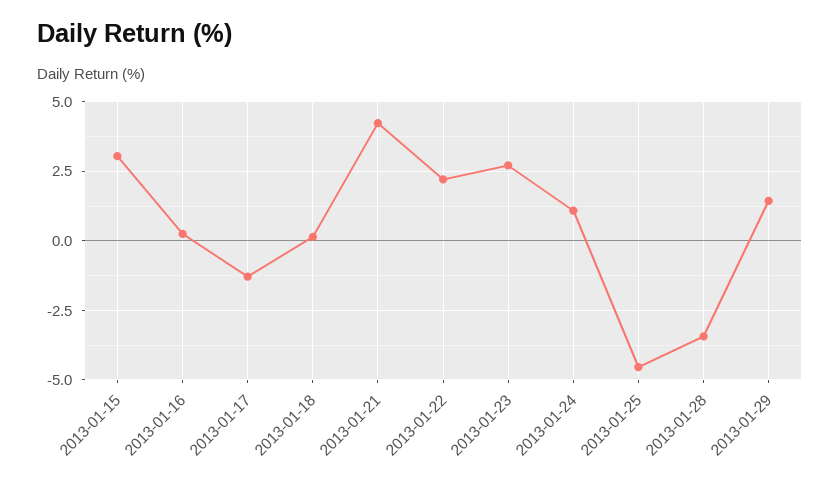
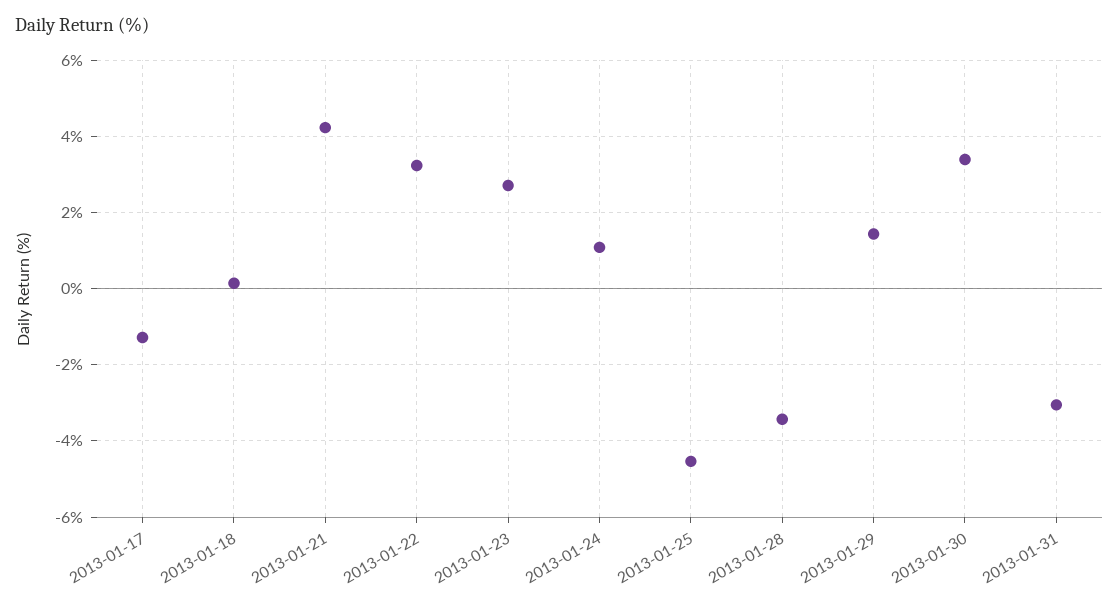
2013-01-15: 3 -> none
2013-01-16: 0.25 -> none
2013-01-22: 2.25 -> 3.2
2013-01-30: none -> 3.4
2013-01-31: none -> -3

